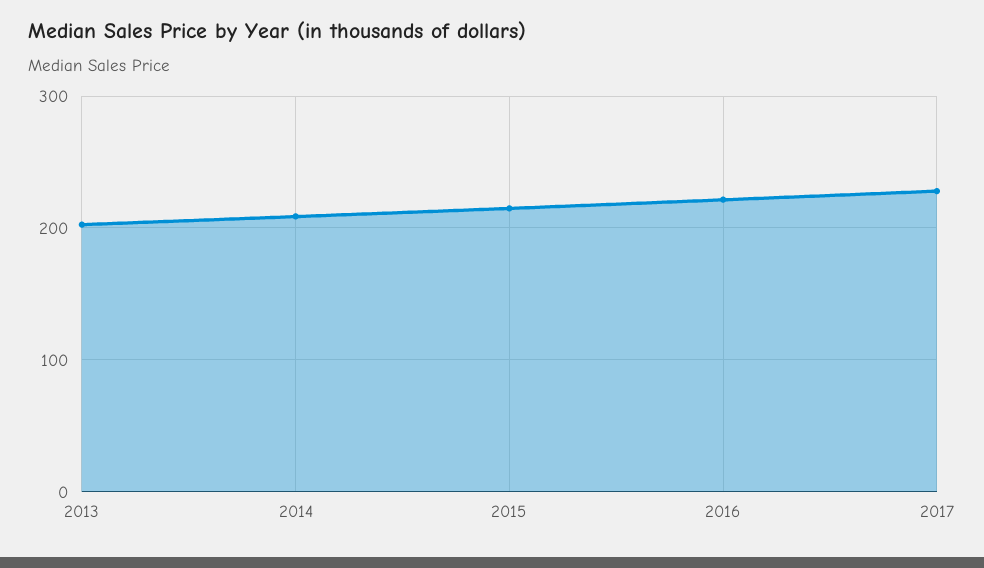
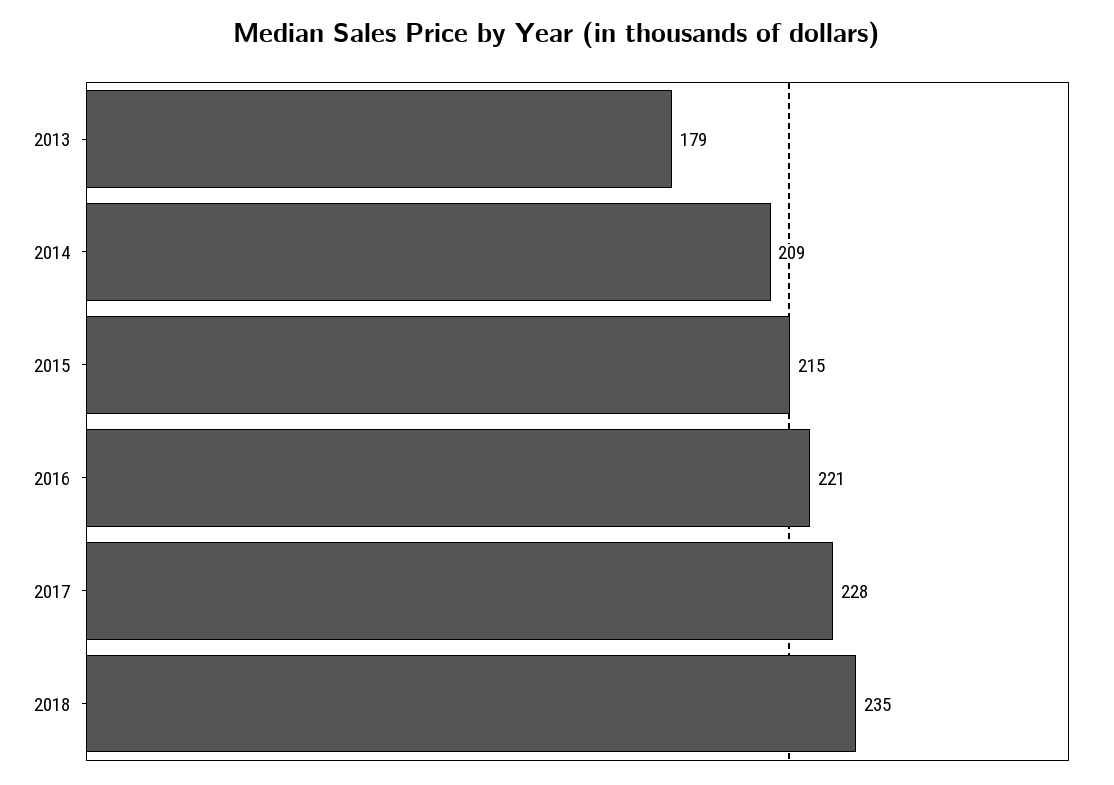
2013: 200 -> 179
2018: none -> 235

